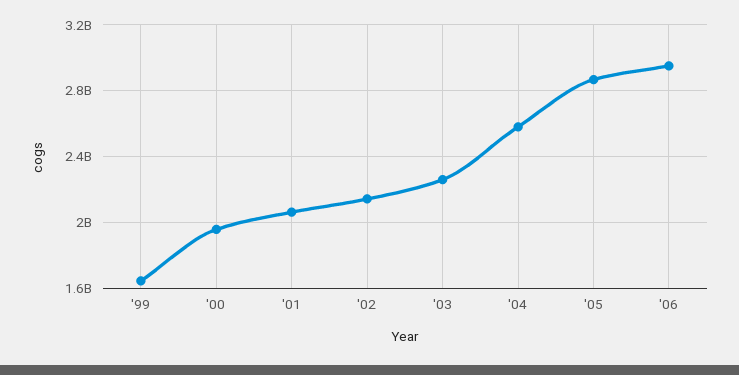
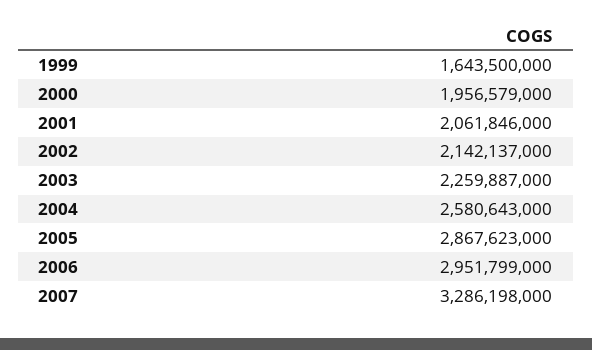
2007: none -> 3286198000

